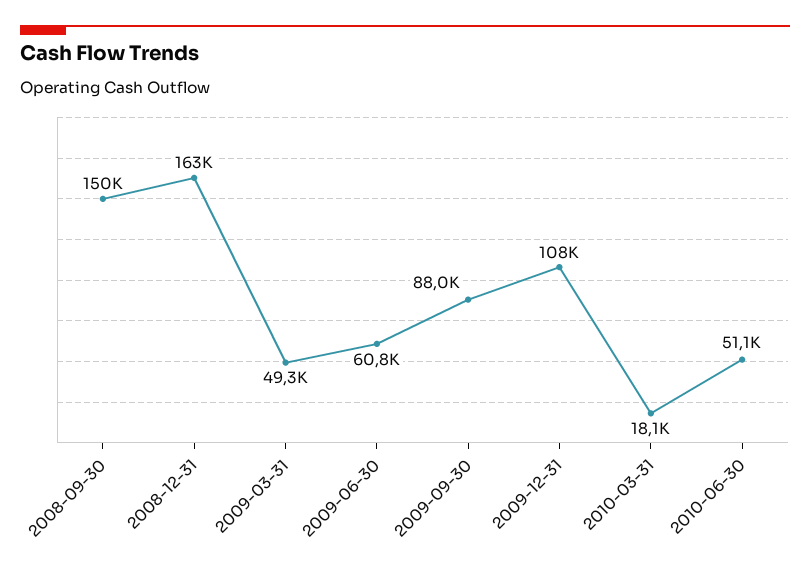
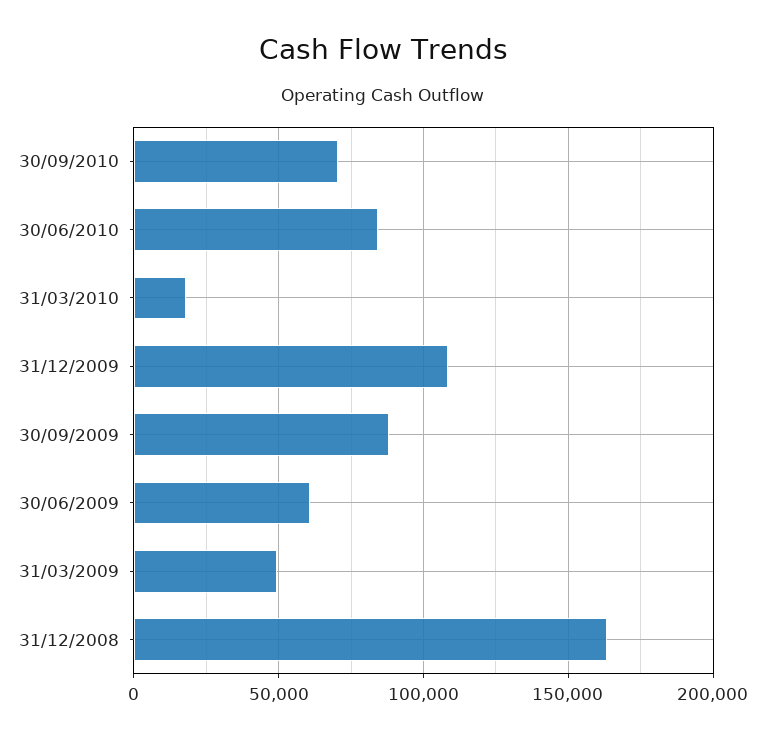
2008-09-30: 150000 -> none
2010-06-30: 51100 -> 85000
30/09/2010: none -> 70000

